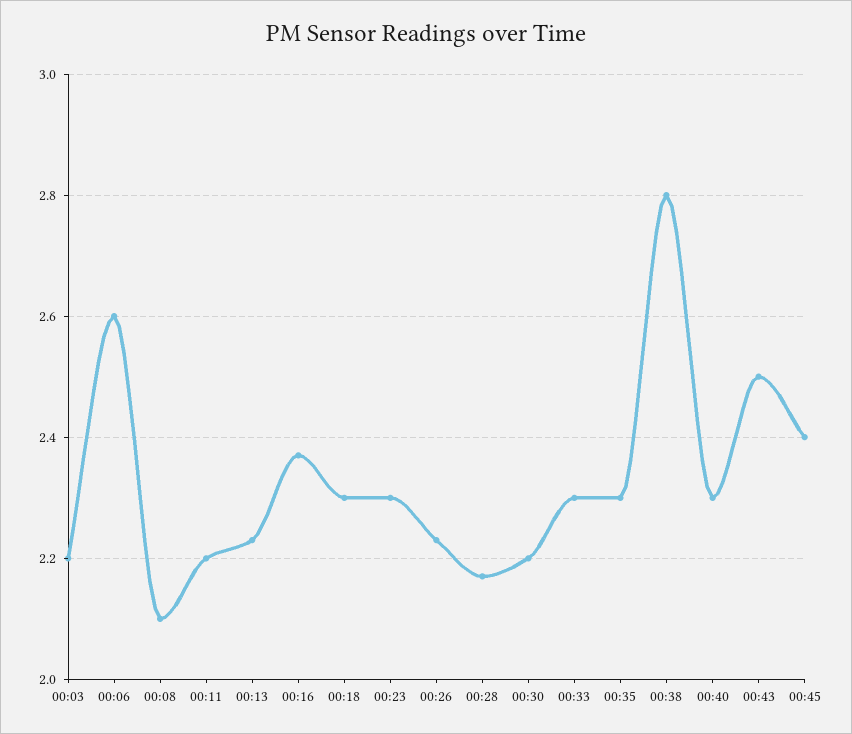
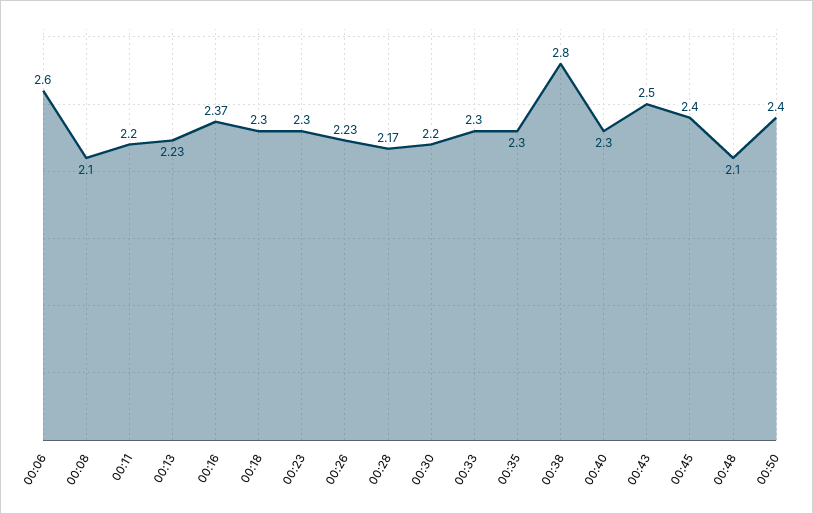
00:03: 2.2 -> none
00:48: none -> 2.1
00:50: none -> 2.4

